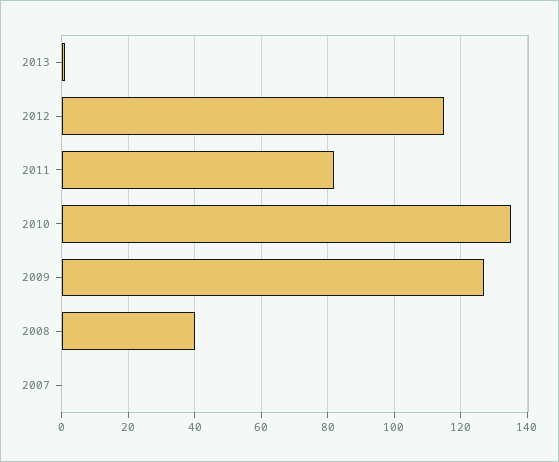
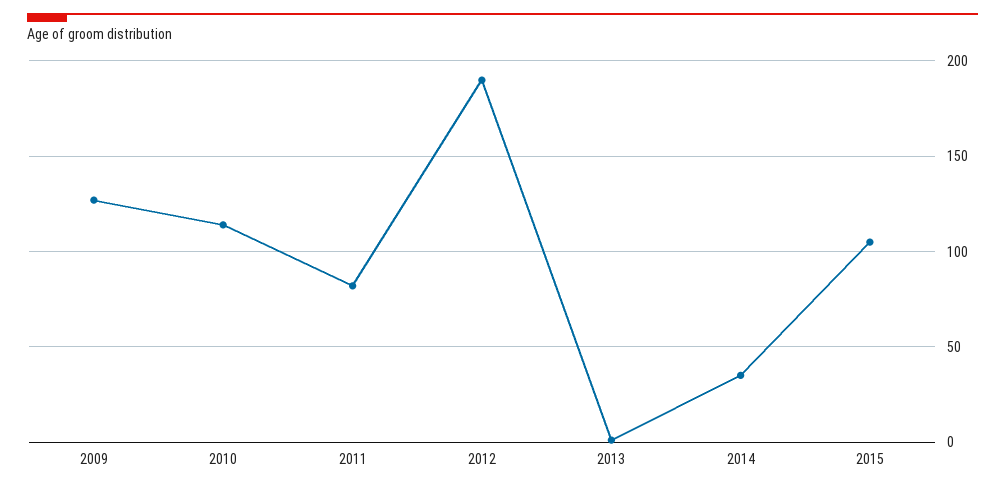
2012: 115 -> 190
2010: 135 -> 115
2008: 40 -> none
2007: 0 -> none
2014: none -> 35
2015: none -> 105

